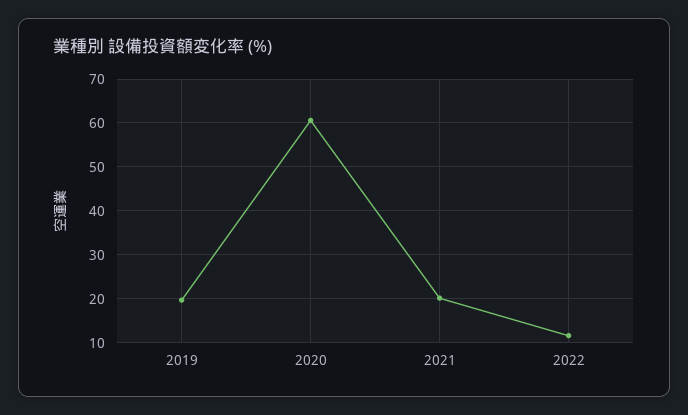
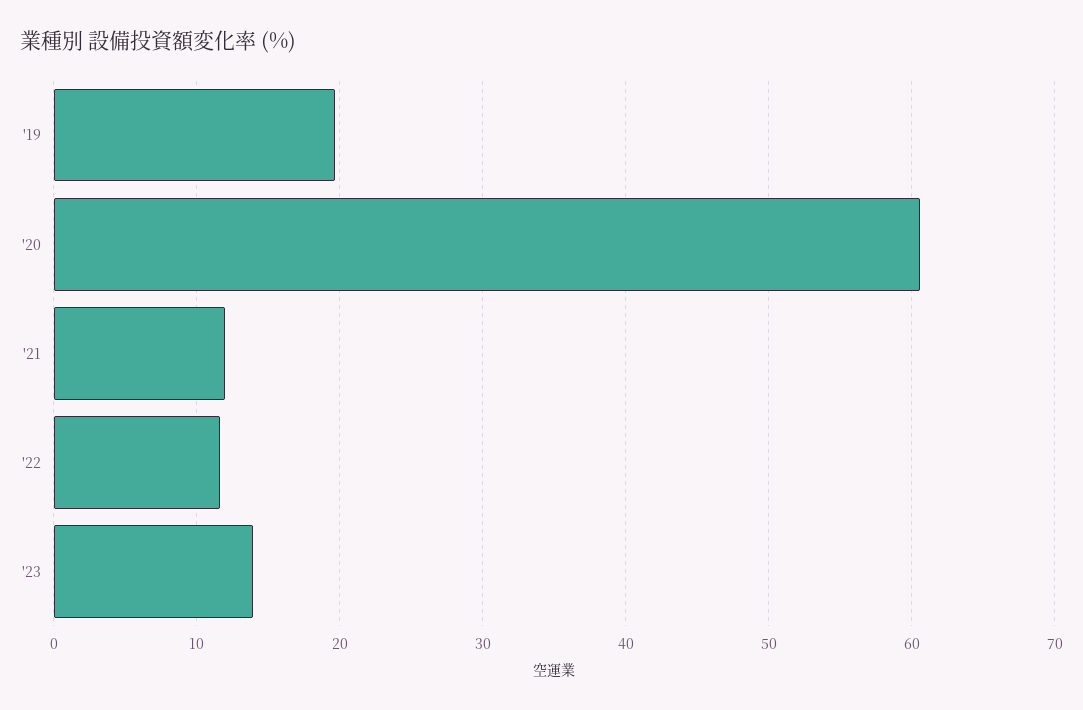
2021: 20 -> 12
'23: none -> 14

